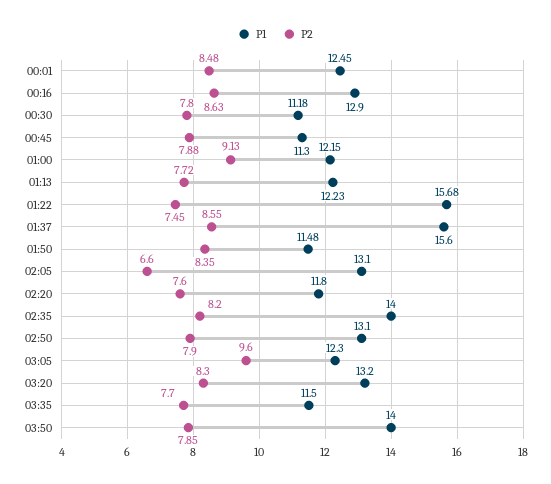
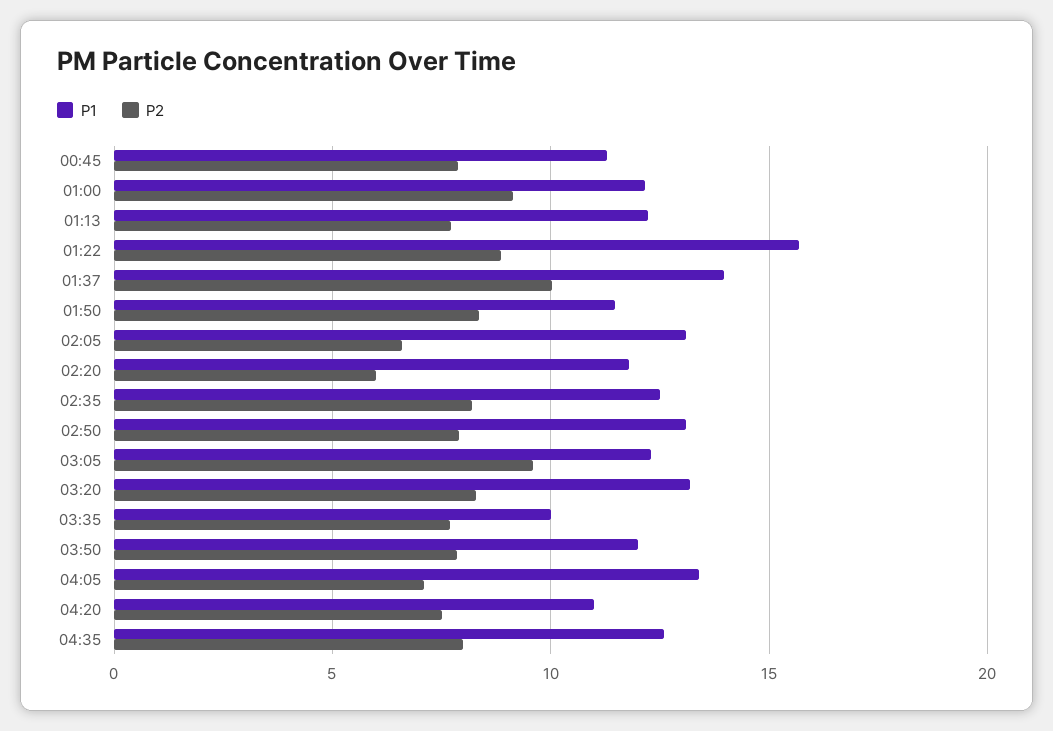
P1, 00:01: 12.45 -> none
P2, 00:01: 8.48 -> none
P1, 00:16: 12.9 -> none
P2, 00:16: 8.63 -> none
P1, 00:30: 11.18 -> none
P2, 00:30: 7.8 -> none
P2, 01:22: 7.45 -> 9
P1, 01:37: 15.6 -> 14
P2, 01:37: 8.55 -> 10
P2, 02:20: 7.6 -> 6
P1, 02:35: 14 -> 12.5
P1, 03:35: 11.5 -> 10
P1, 03:50: 14 -> 12
P1, 04:05: none -> 13.5
P2, 04:05: none -> 7
P1, 04:20: none -> 11
P2, 04:20: none -> 7.5
P1, 04:35: none -> 12.5
P2, 04:35: none -> 8

